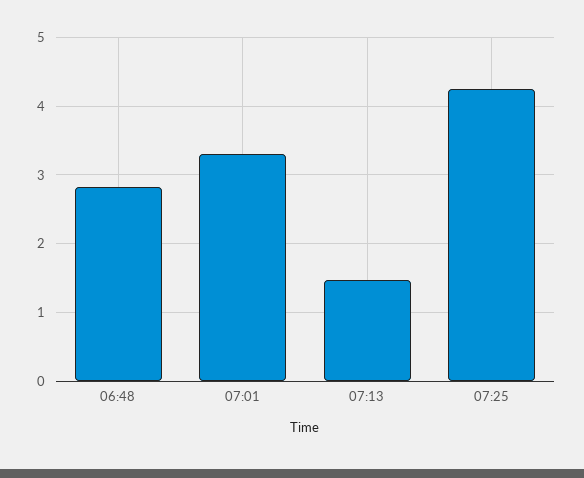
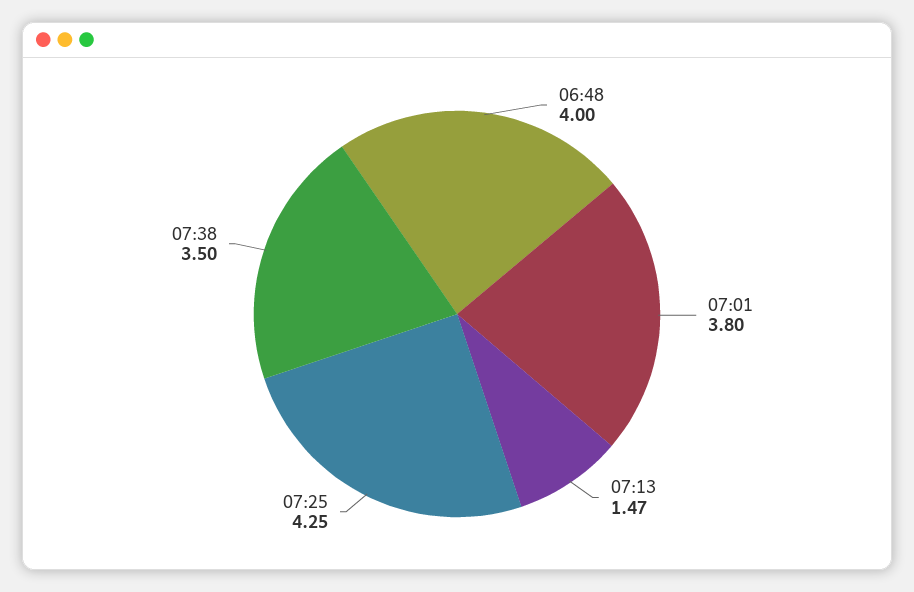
06:48: 2.8 -> 4
07:01: 3.3 -> 3.8
07:38: none -> 3.5

